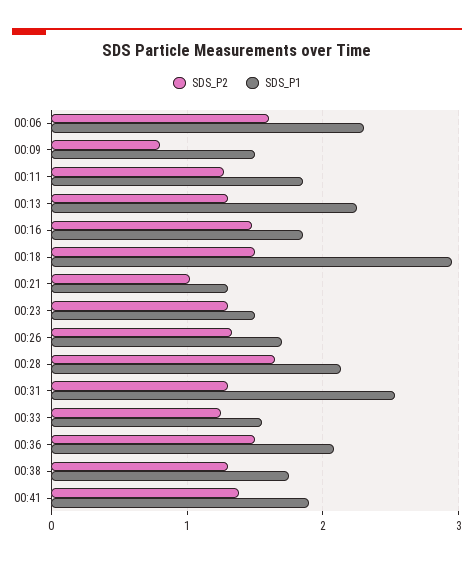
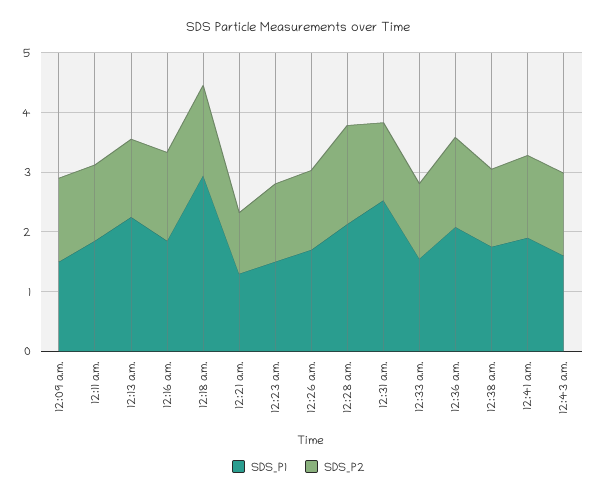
SDS_P2, 00:06: 1.6 -> none
SDS_P1, 00:06: 2.3 -> none
SDS_P2, 00:09: 0.8 -> 1.4
SDS_P1, 12:43 a.m.: none -> 1.6
SDS_P2, 12:43 a.m.: none -> 1.4

